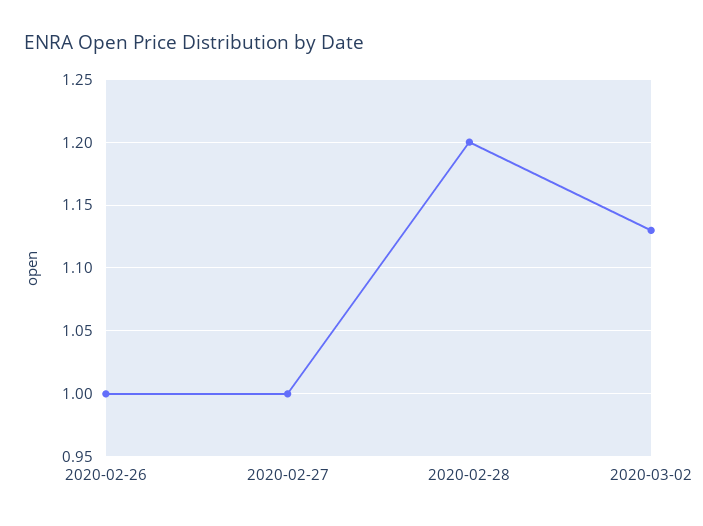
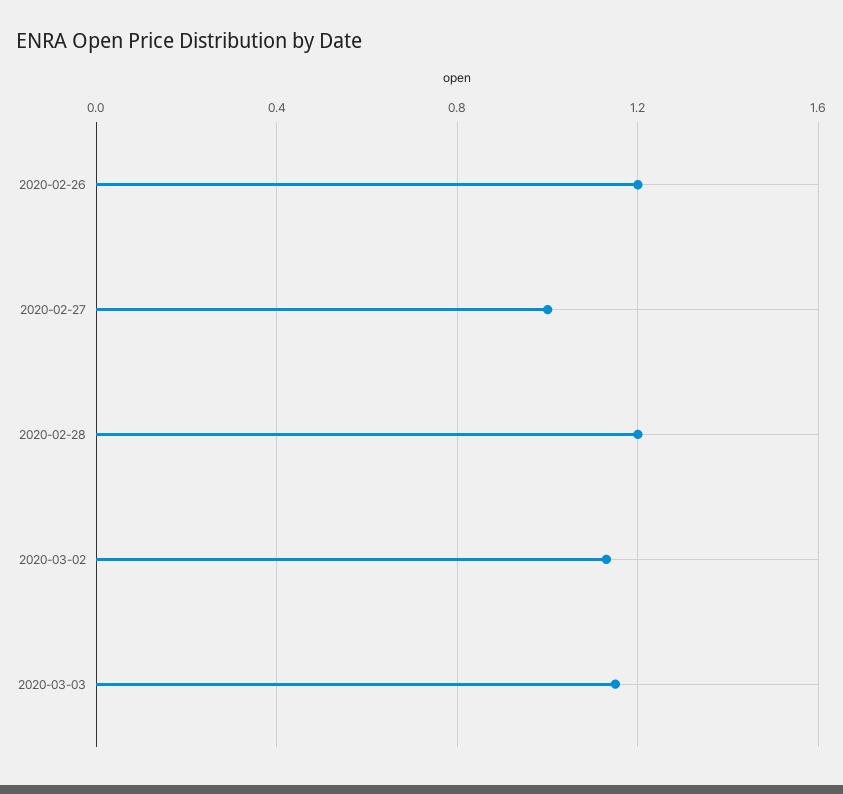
2020-02-26: 1 -> 1.2
2020-03-03: none -> 1.15

